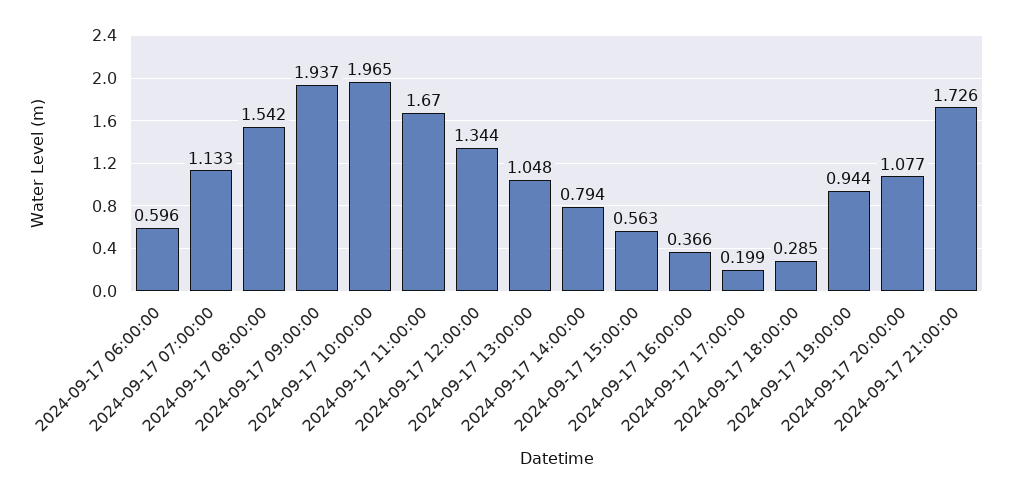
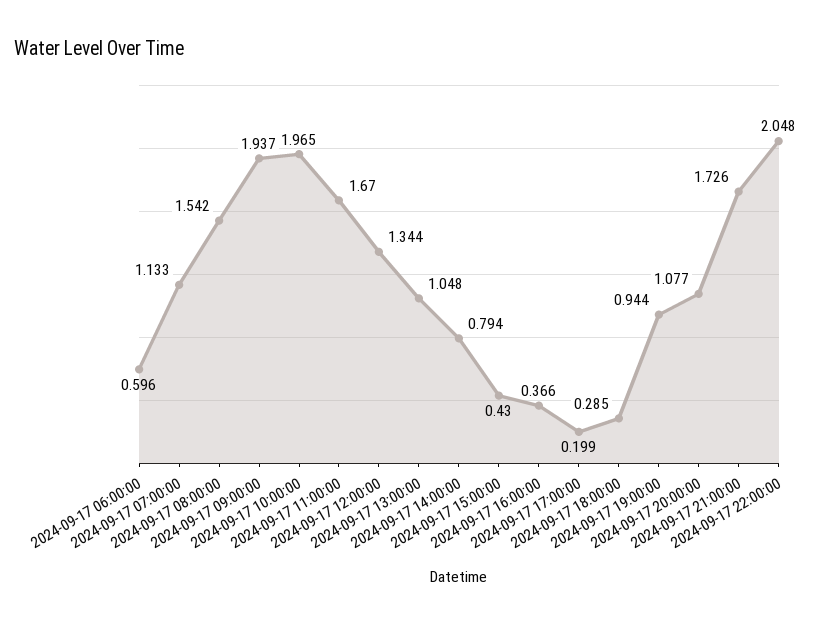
2024-09-17 15:00:00: 0.563 -> 0.43
2024-09-17 22:00:00: none -> 2.048

